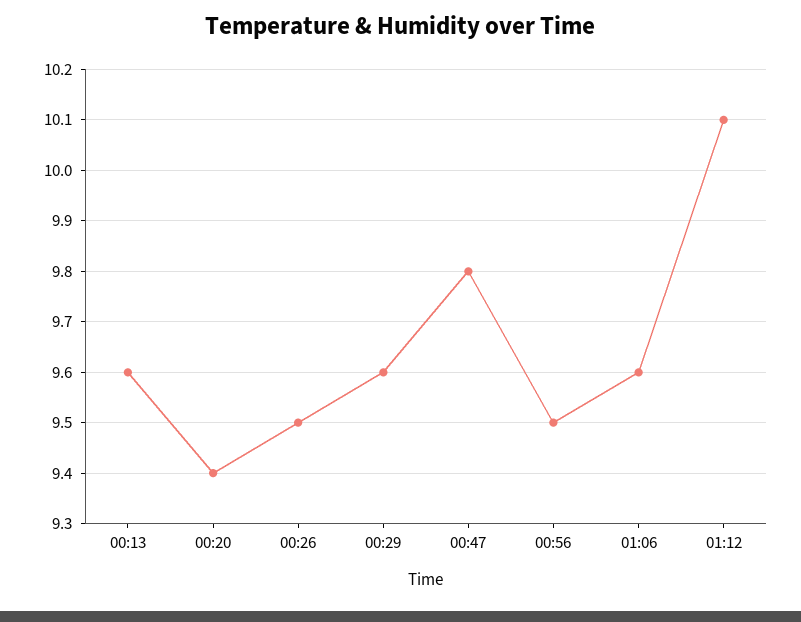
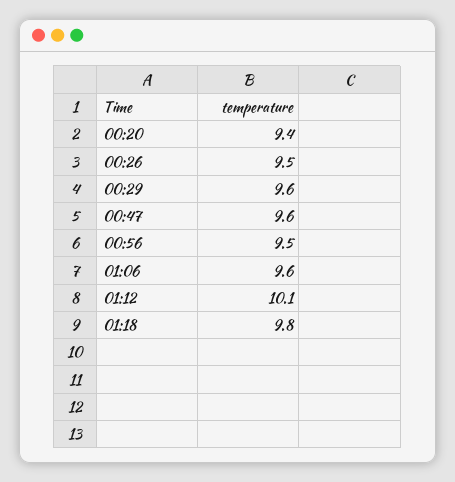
00:13: 9.6 -> none
00:47: 9.8 -> 9.6
01:18: none -> 9.8

